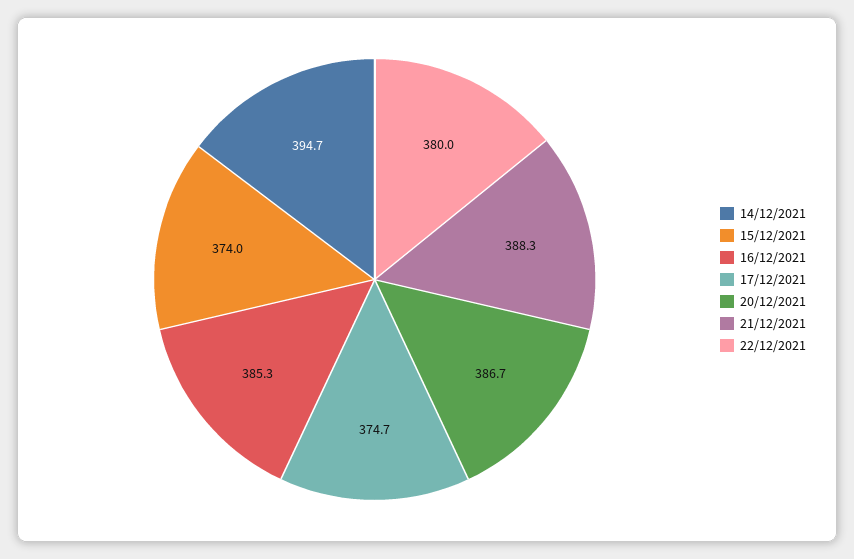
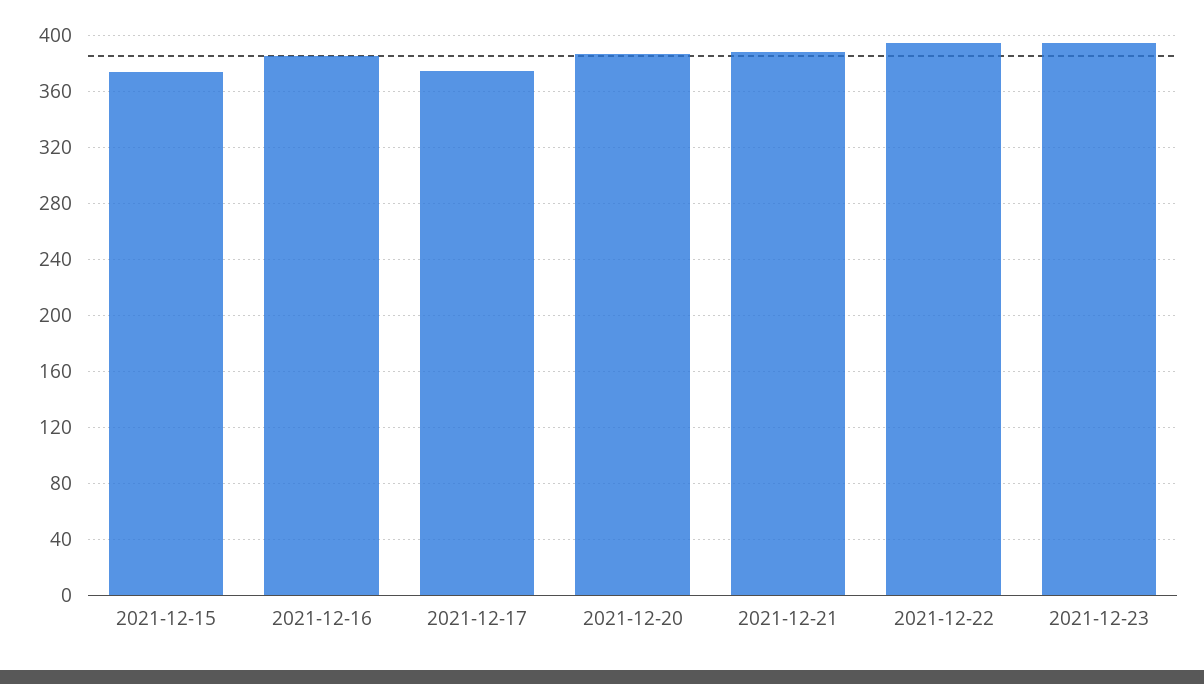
14/12/2021: 394.7 -> none
22/12/2021: 380 -> 395
2021-12-23: none -> 395

